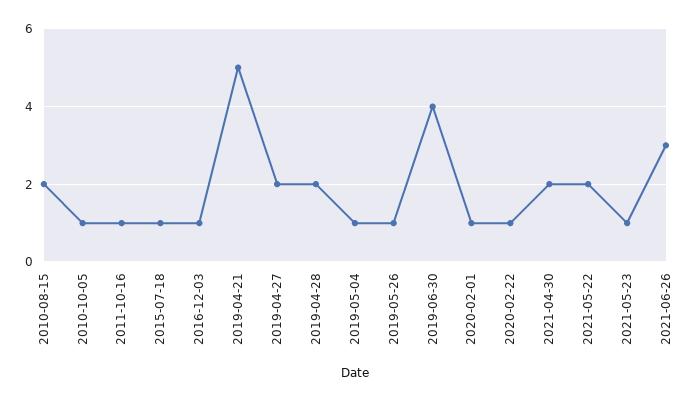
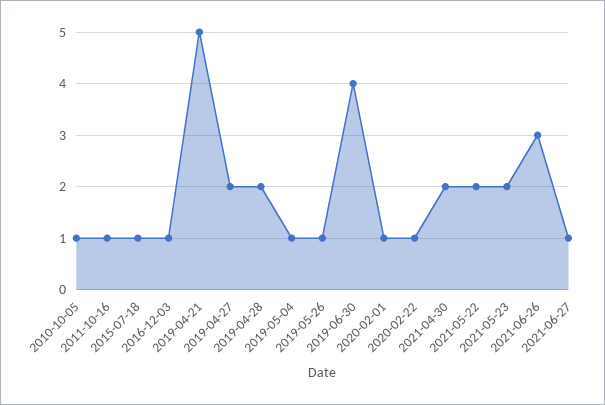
2010-08-15: 2 -> none
2021-05-23: 1 -> 2
2021-06-27: none -> 1

